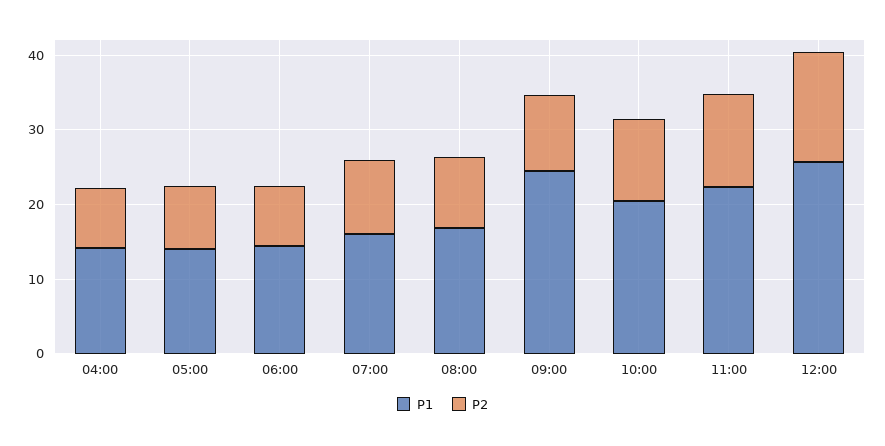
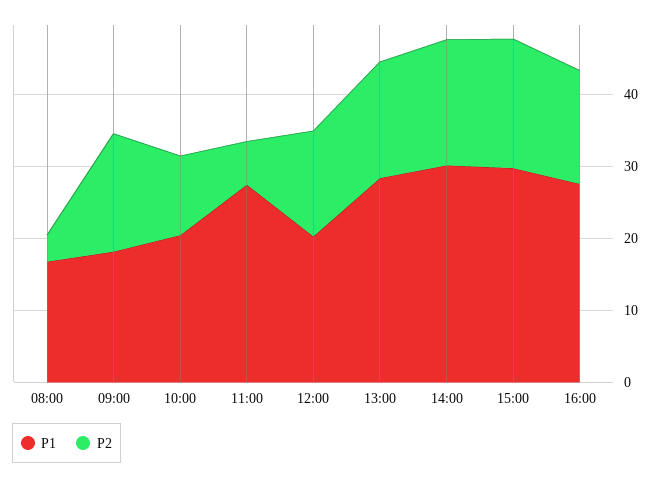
P1, 04:00: 14 -> none
P2, 04:00: 8 -> none
P1, 05:00: 14 -> none
P2, 05:00: 8 -> none
P1, 06:00: 14 -> none
P2, 06:00: 8 -> none
P1, 07:00: 16 -> none
P2, 07:00: 10 -> none
P2, 08:00: 10 -> 4
P1, 09:00: 24 -> 18
P2, 09:00: 10 -> 16
P1, 11:00: 22 -> 28
P2, 11:00: 12 -> 6
P1, 12:00: 26 -> 20
P1, 13:00: none -> 28
P2, 13:00: none -> 16
P1, 14:00: none -> 30
P2, 14:00: none -> 18
P1, 15:00: none -> 30
P2, 15:00: none -> 18
P1, 16:00: none -> 28
P2, 16:00: none -> 16

